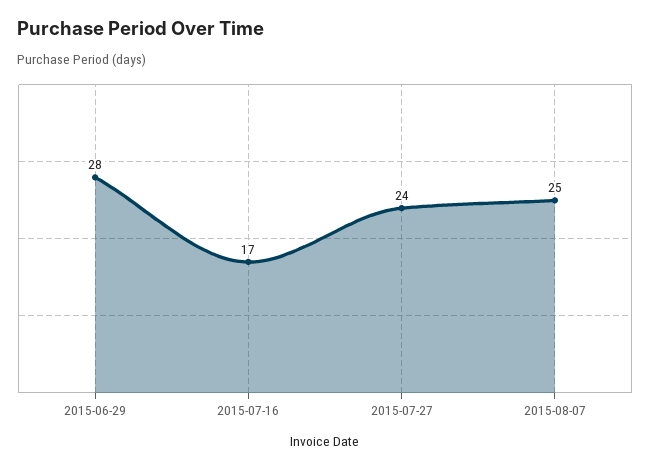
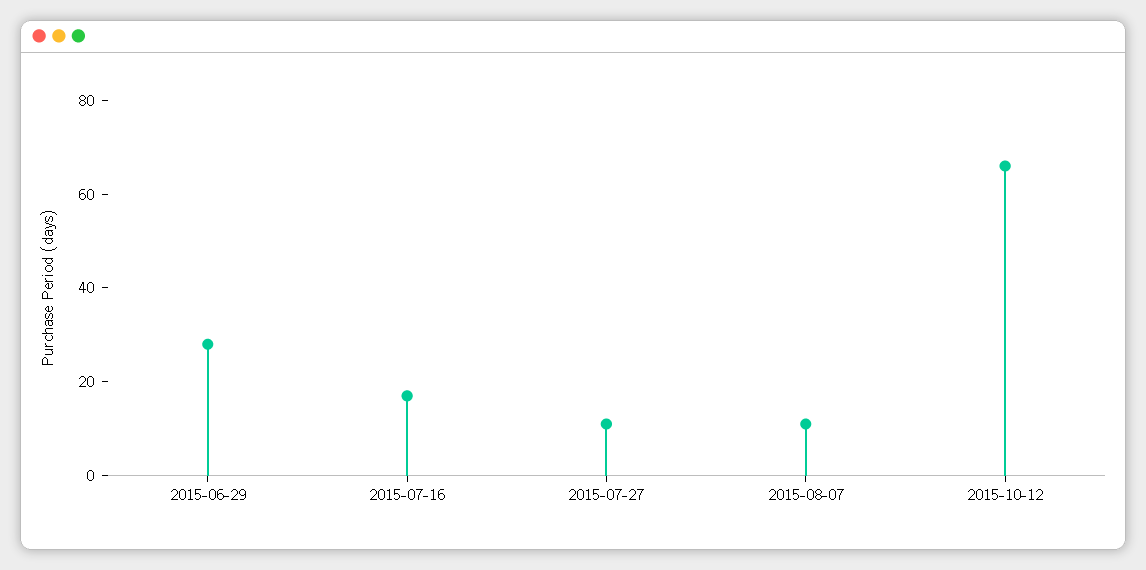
2015-07-27: 24 -> 10
2015-08-07: 25 -> 10
2015-10-12: none -> 65

